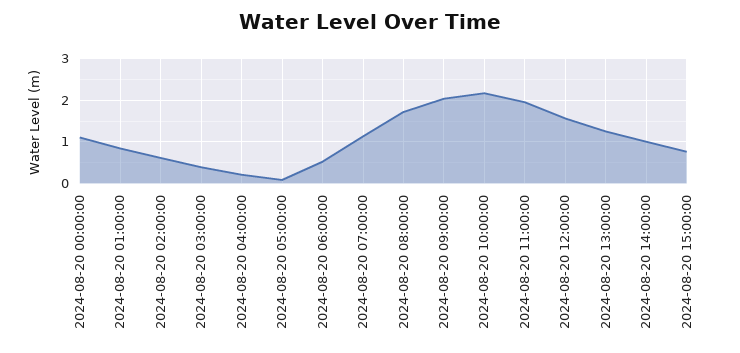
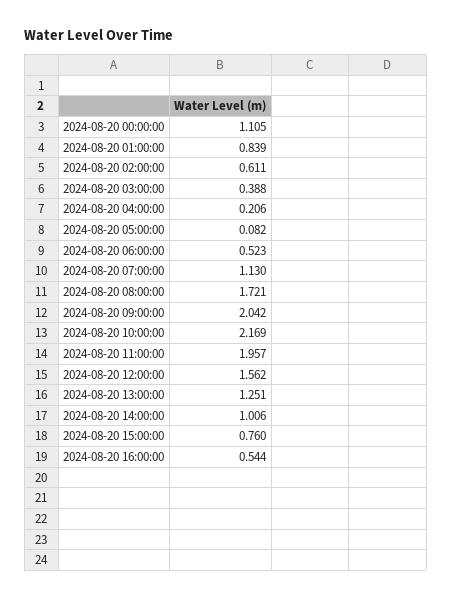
2024-08-20 16:00:00: none -> 0.544

